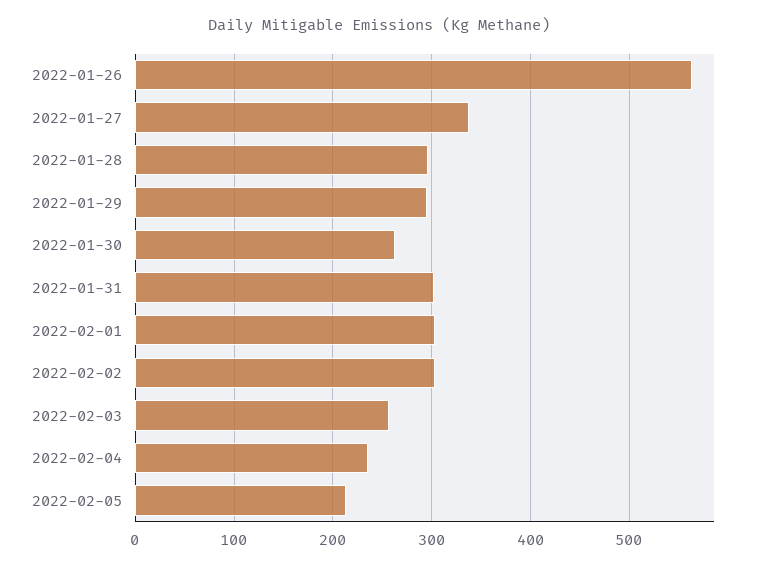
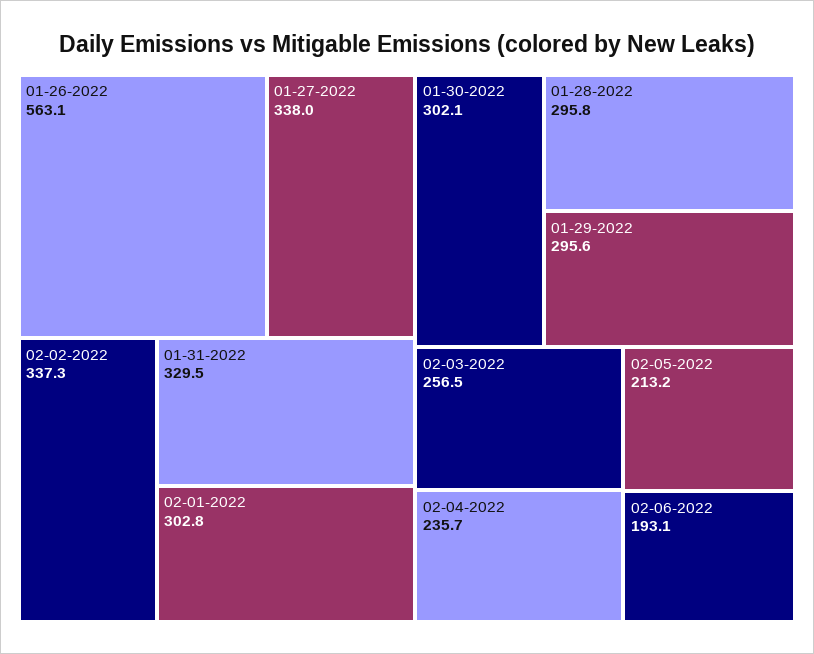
2022-01-30: 260 -> 302.1
2022-01-31: 300 -> 329.5
2022-02-02: 300 -> 337.3
02-06-2022: none -> 193.1

